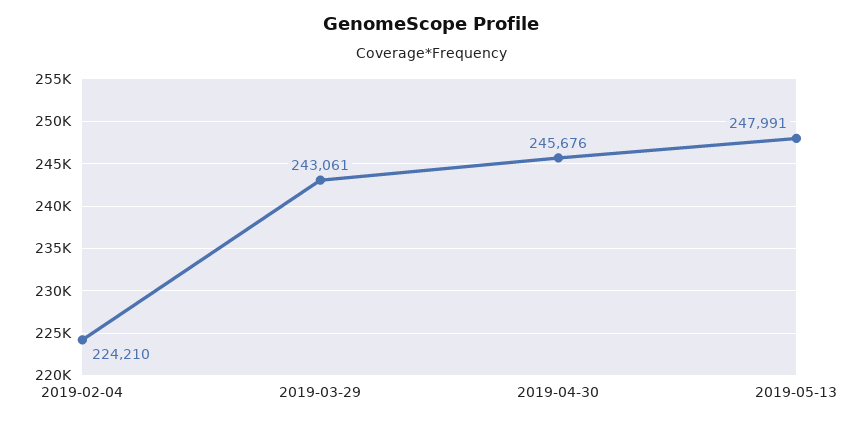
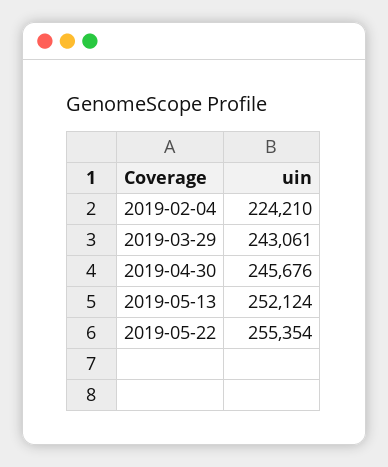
2019-05-13: 247991 -> 252124
2019-05-22: none -> 255354

